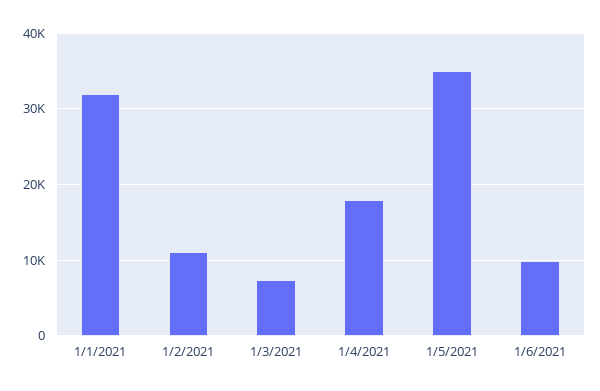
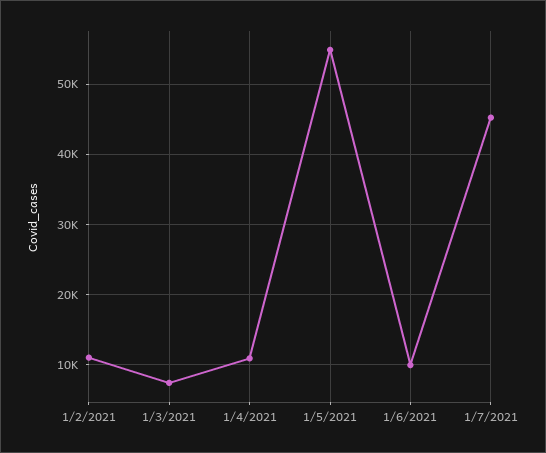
1/1/2021: 32000 -> none
1/4/2021: 18000 -> 11000
1/5/2021: 35000 -> 55000
1/7/2021: none -> 45000

